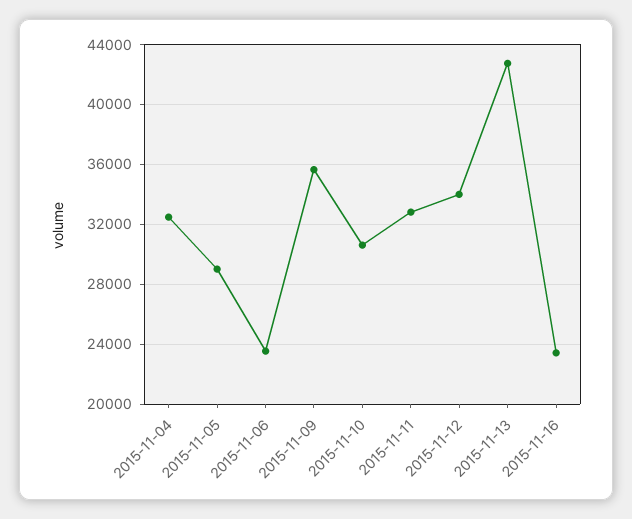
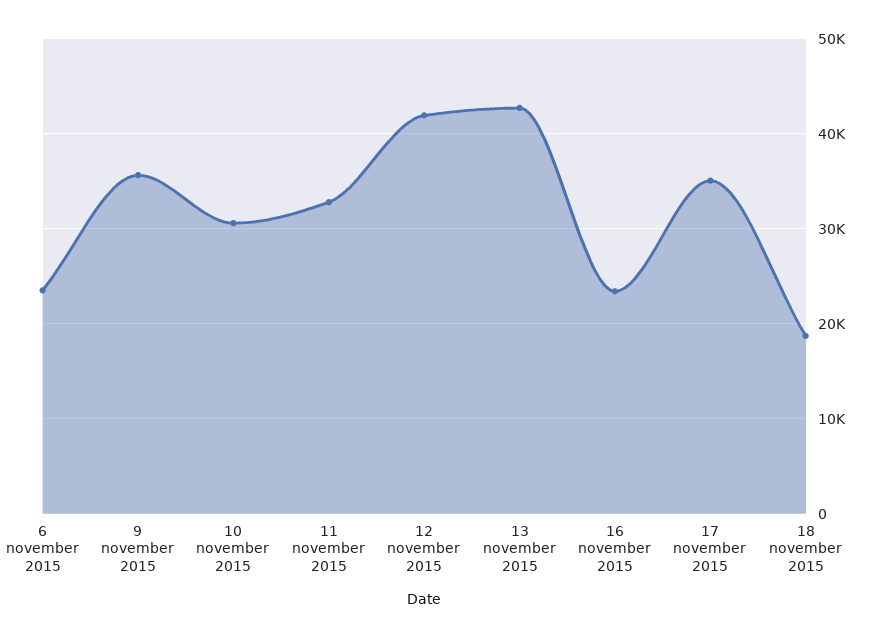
2015-11-04: 32500 -> none
2015-11-05: 29000 -> none
2015-11-12: 34000 -> 42000
17 november 2015: none -> 35000
18 november 2015: none -> 19000

